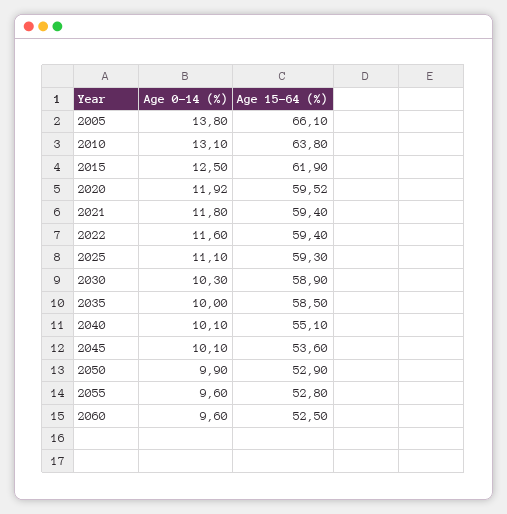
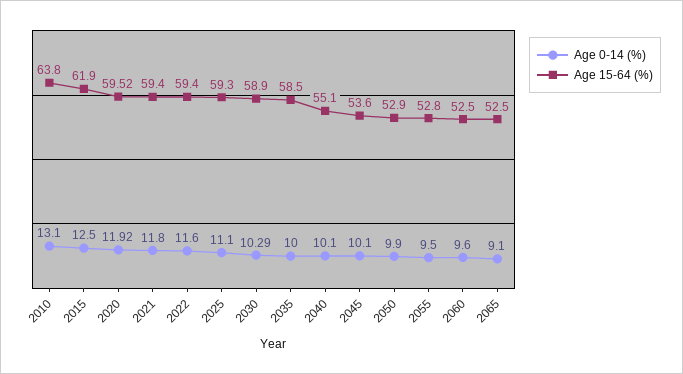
Age 0-14 (%), 2005: 13.8 -> none
Age 15-64 (%), 2005: 66.1 -> none
Age 0-14 (%), 2030: 10.3 -> 10.29
Age 0-14 (%), 2055: 9.6 -> 9.5
Age 0-14 (%), 2065: none -> 9.1
Age 15-64 (%), 2065: none -> 52.5

